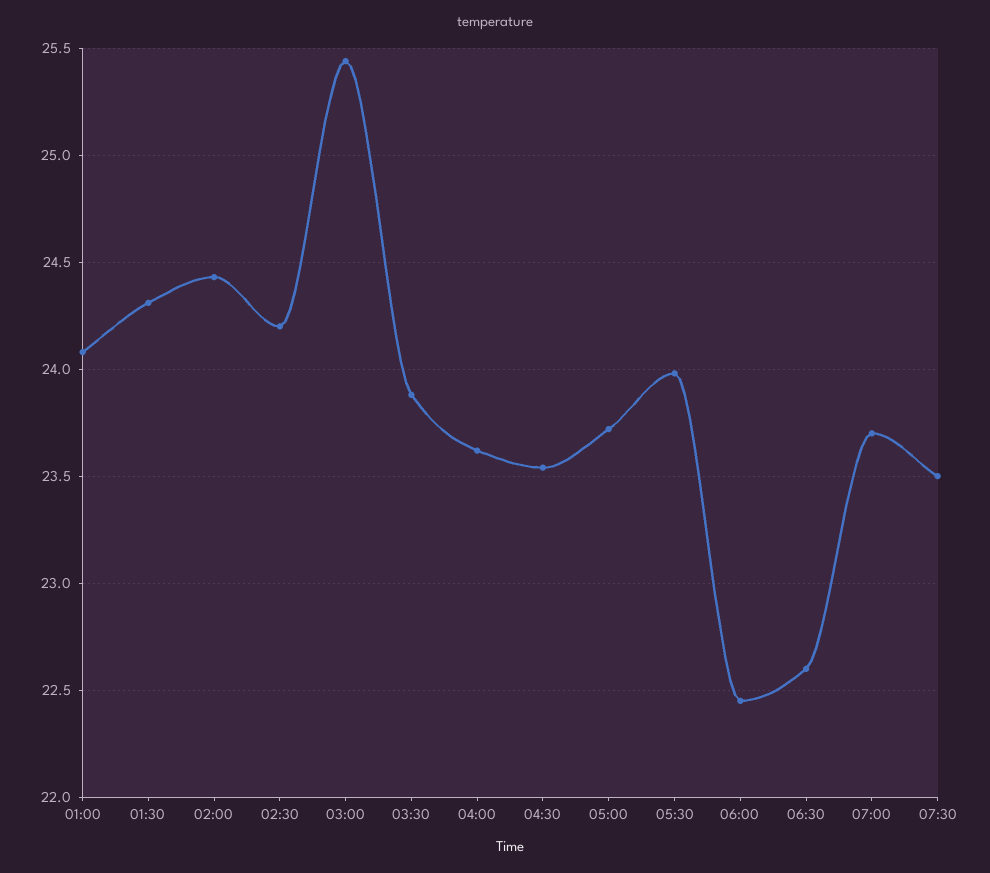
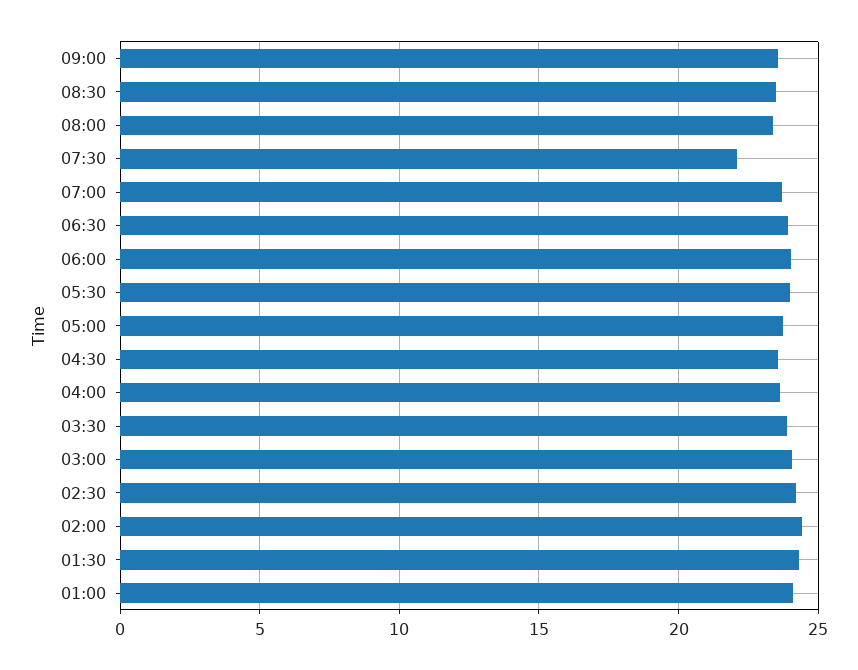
03:00: 25.45 -> 24
06:00: 22.45 -> 24
06:30: 22.6 -> 24
07:30: 23.5 -> 22
09:00: none -> 23.5
08:30: none -> 23.5
08:00: none -> 23.5

